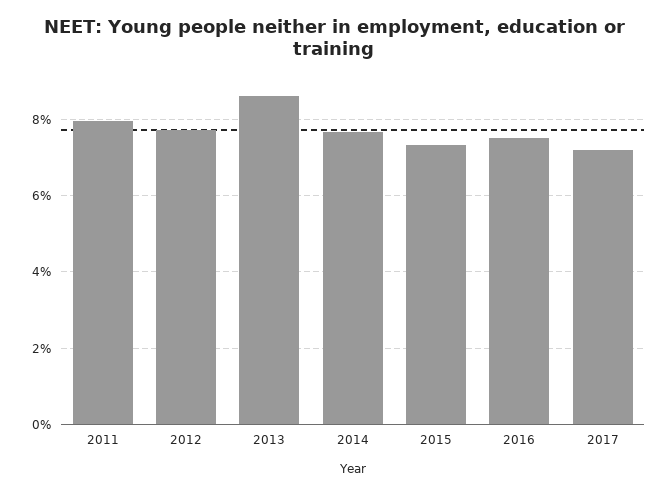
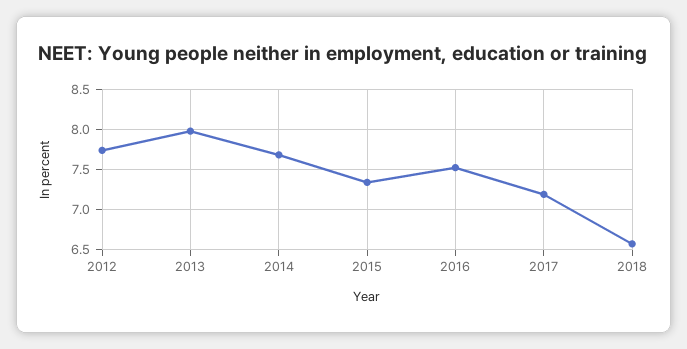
2011: 8 -> none
2013: 8.6 -> 8
2018: none -> 6.6

